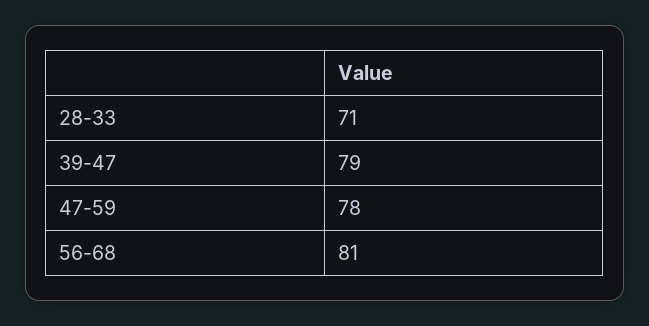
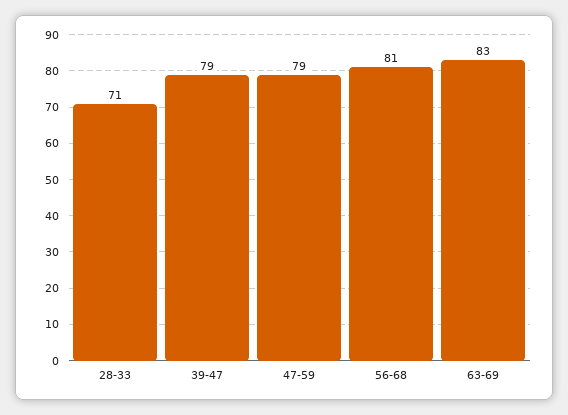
47-59: 78 -> 79
63-69: none -> 83

